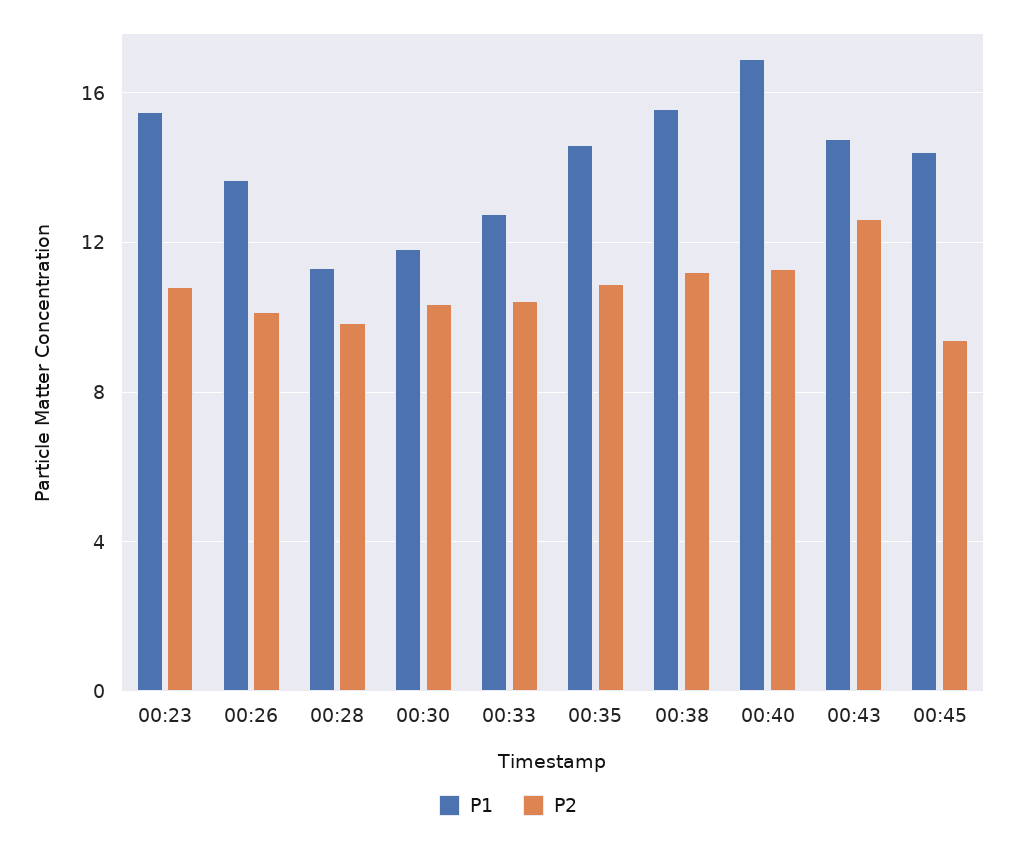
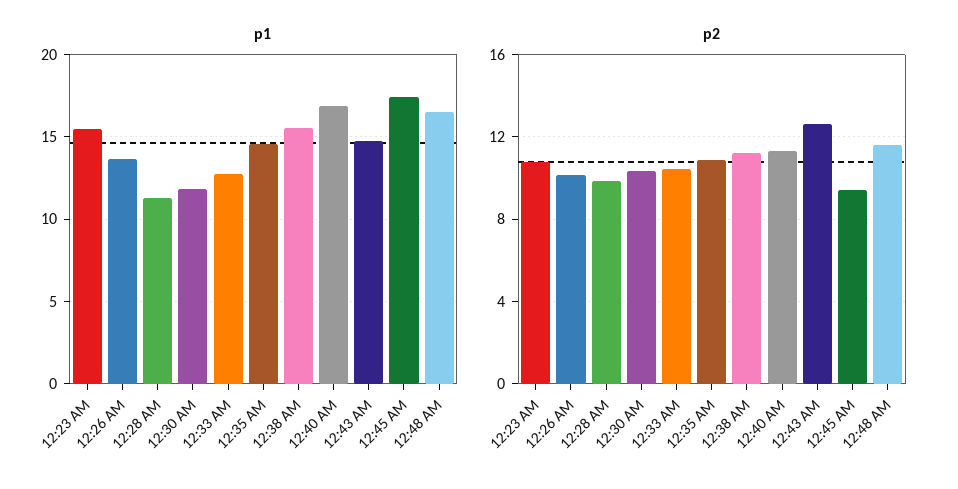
P1, 00:45: 14.5 -> 17.5
P1, 12:48 AM: none -> 16.5
P2, 12:48 AM: none -> 11.5

